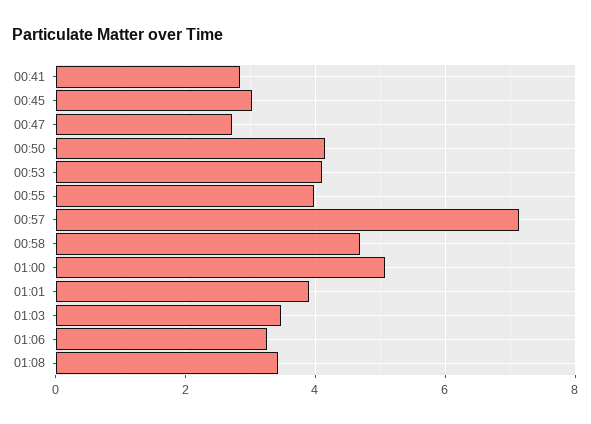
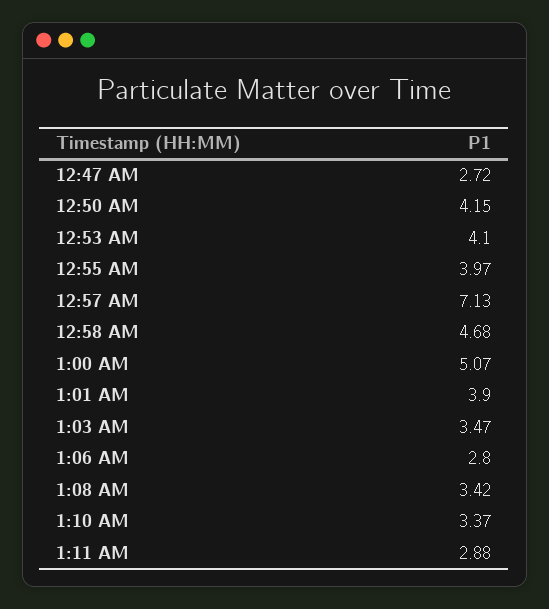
00:41: 2.8 -> none
00:45: 3 -> none
01:06: 3.2 -> 2.8
1:10 AM: none -> 3.37
1:11 AM: none -> 2.88

